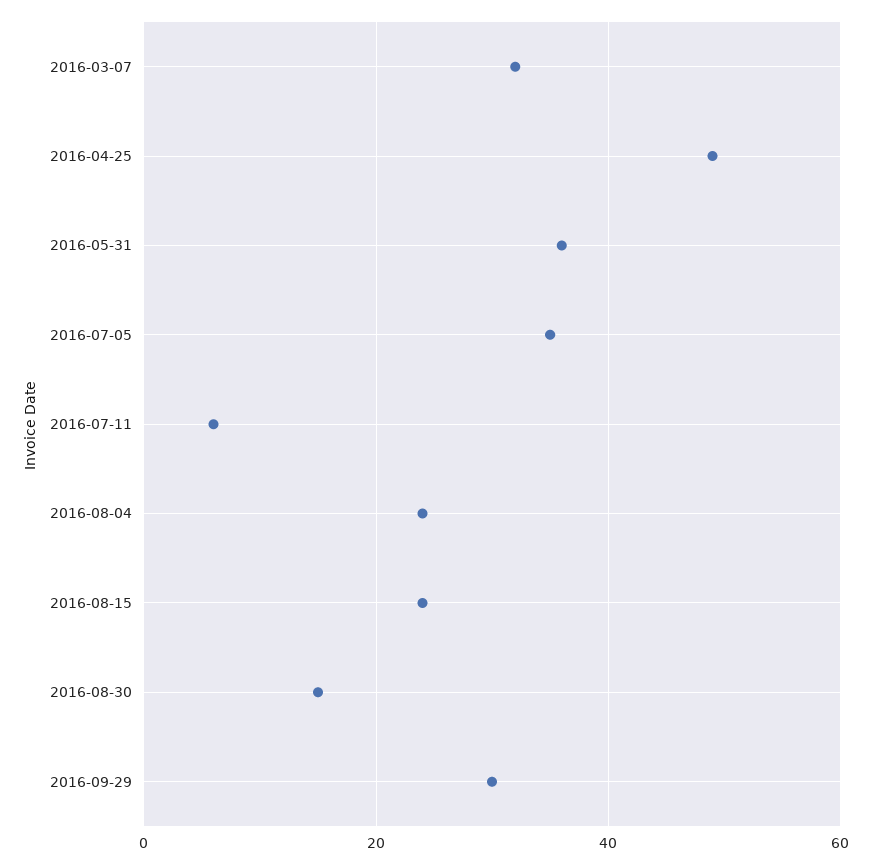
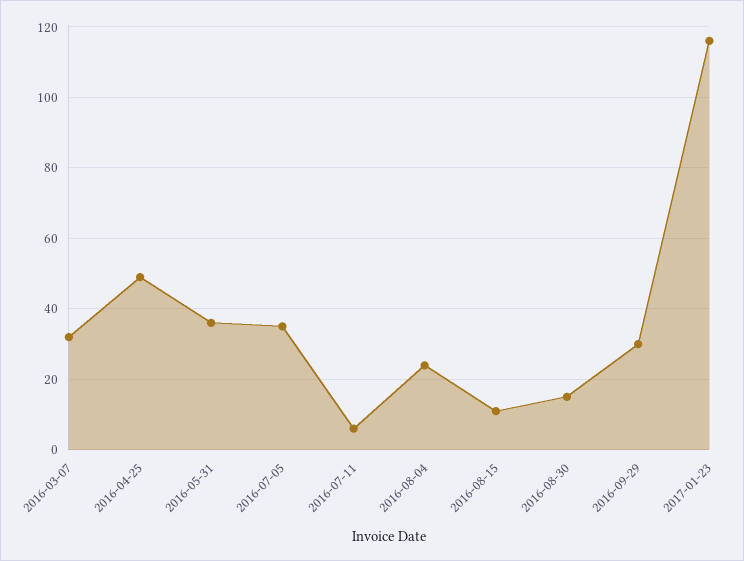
2016-08-15: 25 -> 10
2017-01-23: none -> 115

